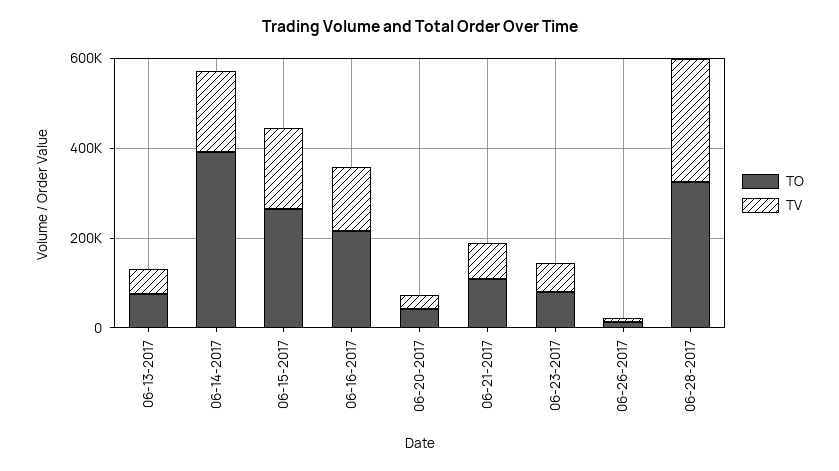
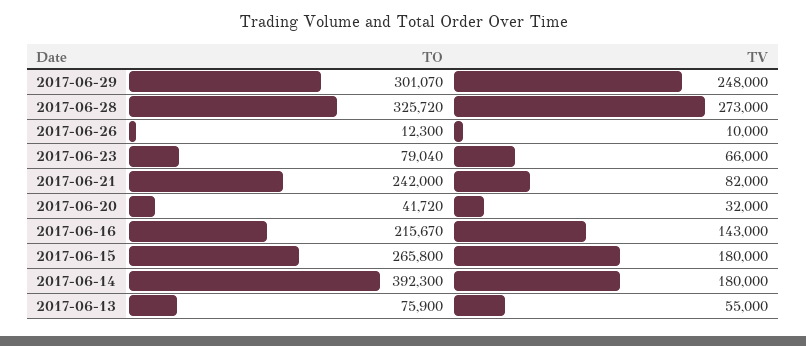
TO, 06-21-2017: 100000 -> 242000
TO, 2017-06-29: none -> 301070
TV, 2017-06-29: none -> 248000

